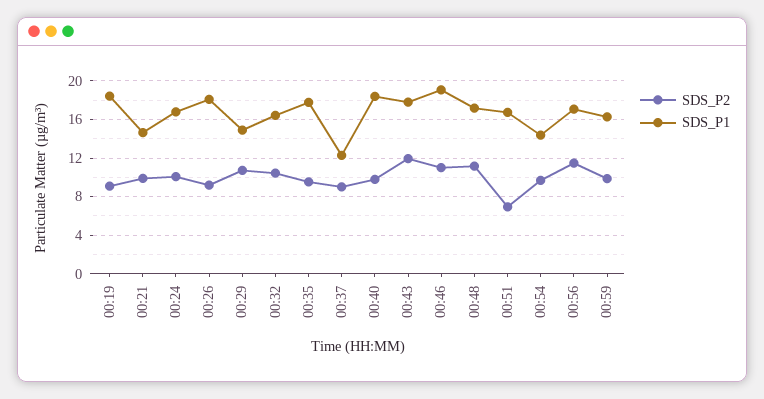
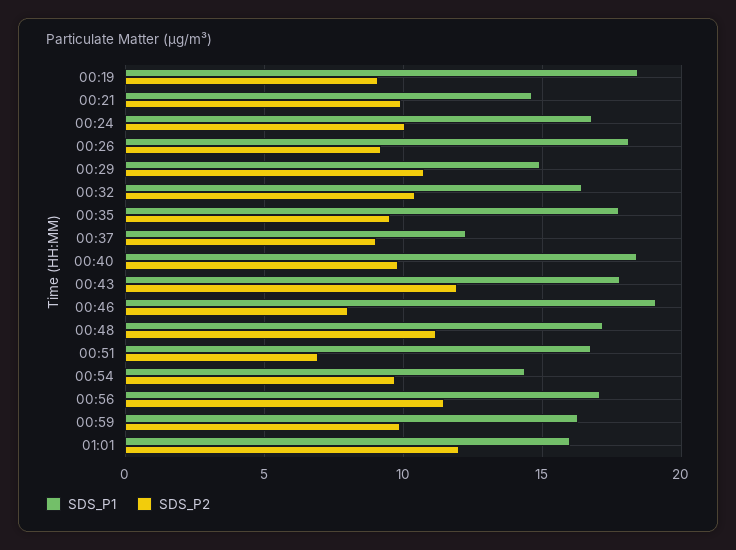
SDS_P2, 00:46: 11 -> 8
SDS_P1, 01:01: none -> 16
SDS_P2, 01:01: none -> 12

